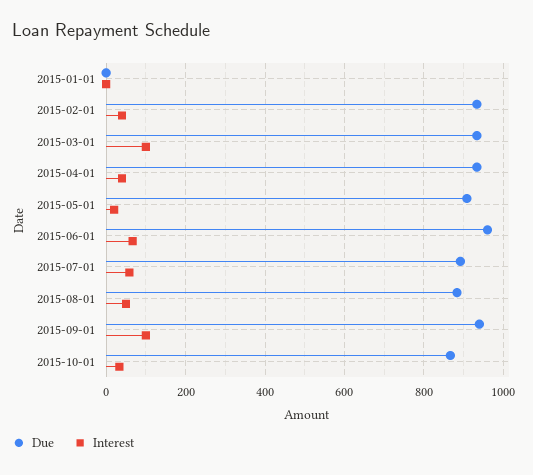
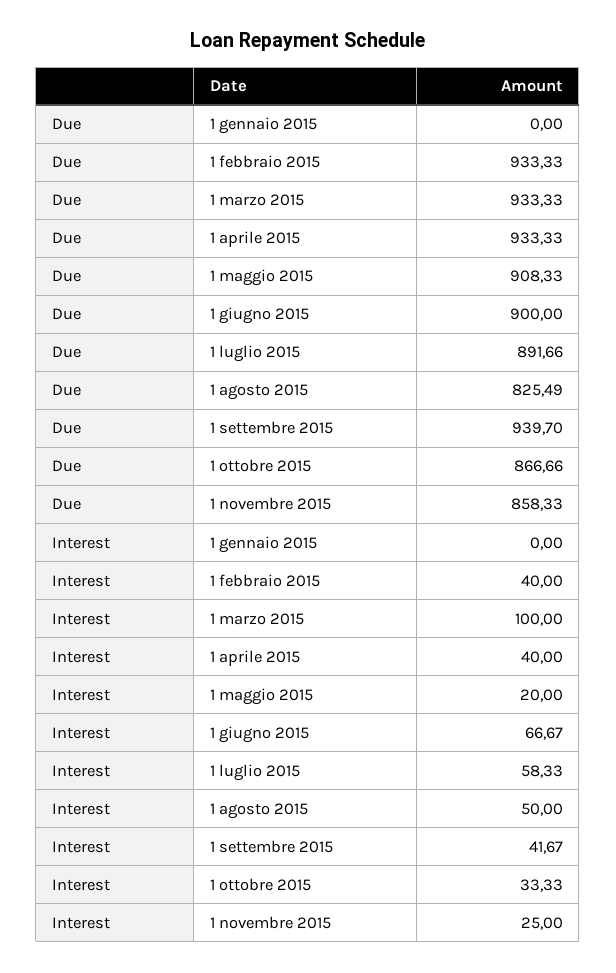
Due, 2015-06-01: 960 -> 900
Due, 2015-08-01: 880 -> 825.49
Interest, 2015-09-01: 100 -> 41.67
Due, 1 novembre 2015: none -> 858.33
Interest, 1 novembre 2015: none -> 25

